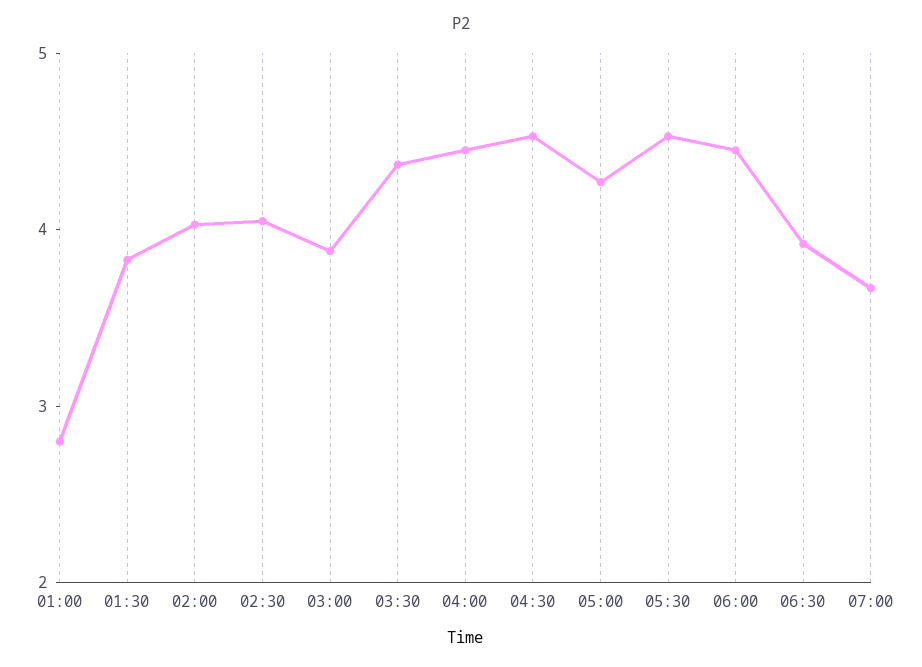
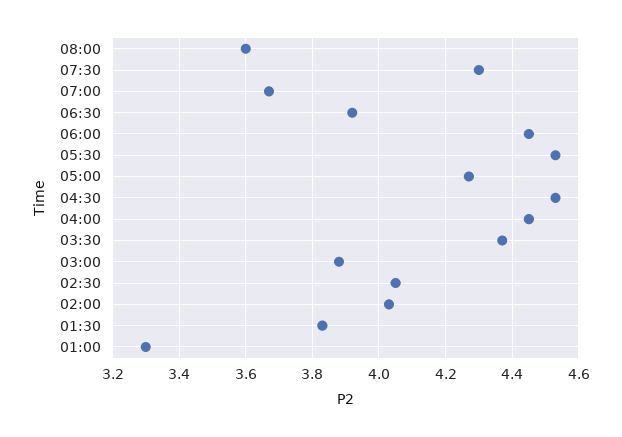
01:00: 2.8 -> 3.3
08:00: none -> 3.6
07:30: none -> 4.3

